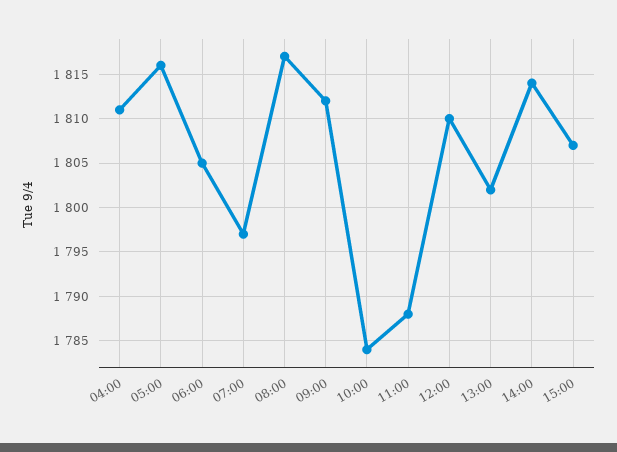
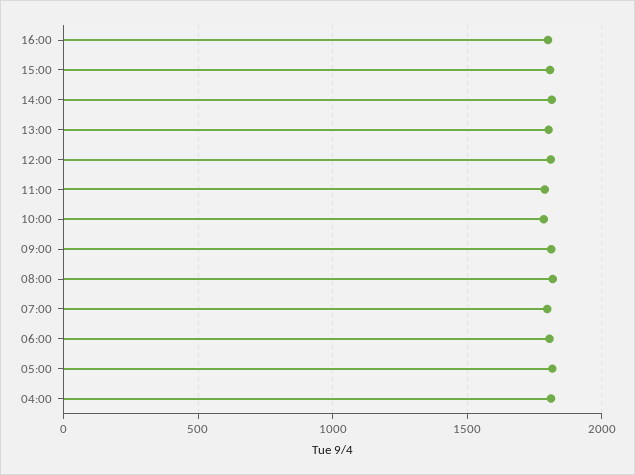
16:00: none -> 1800

